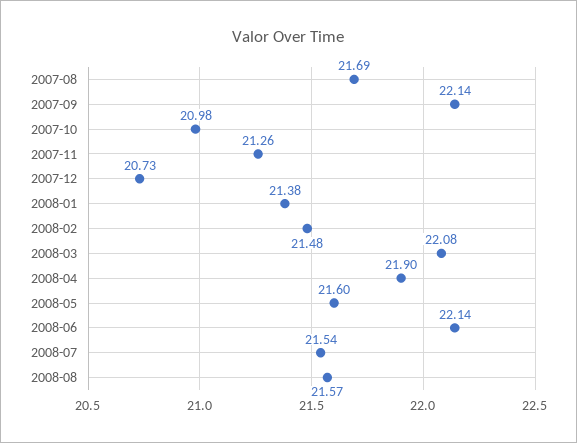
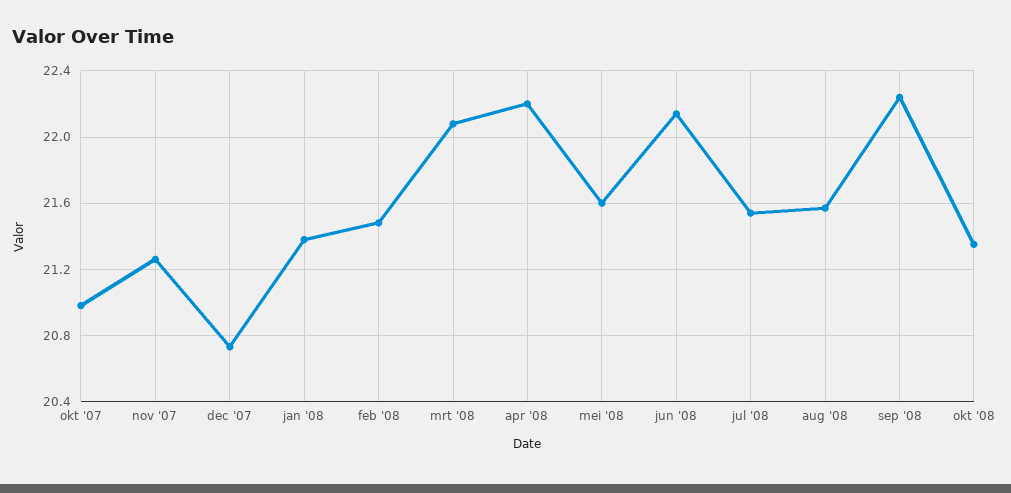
2007-08: 21.69 -> none
2007-09: 22.14 -> none
2008-04: 21.9 -> 22.2
sep '08: none -> 22.25
okt '08: none -> 21.35

